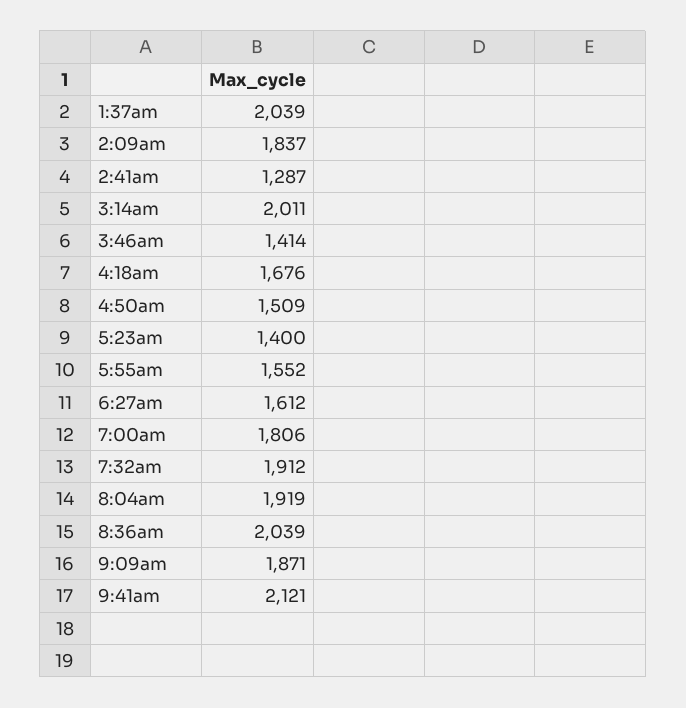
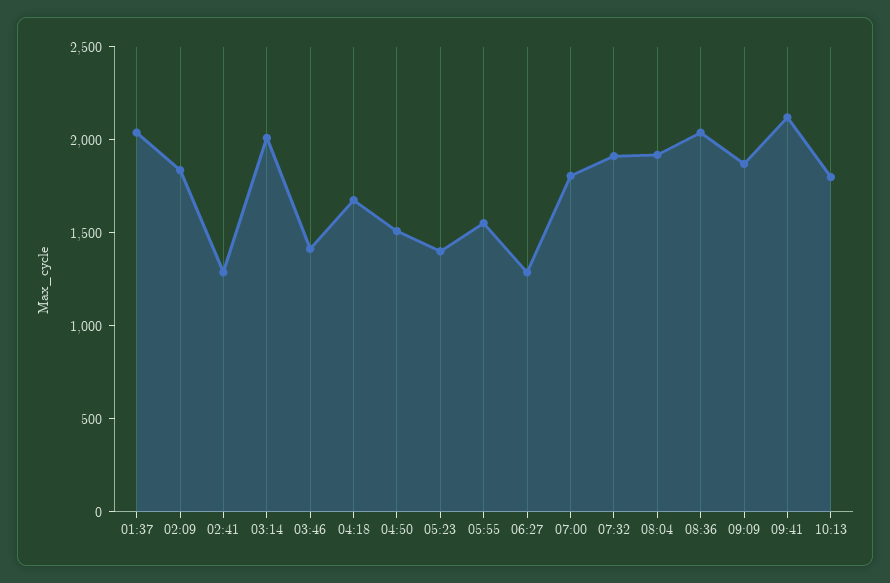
6:27am: 1612 -> 1300
10:13: none -> 1800

